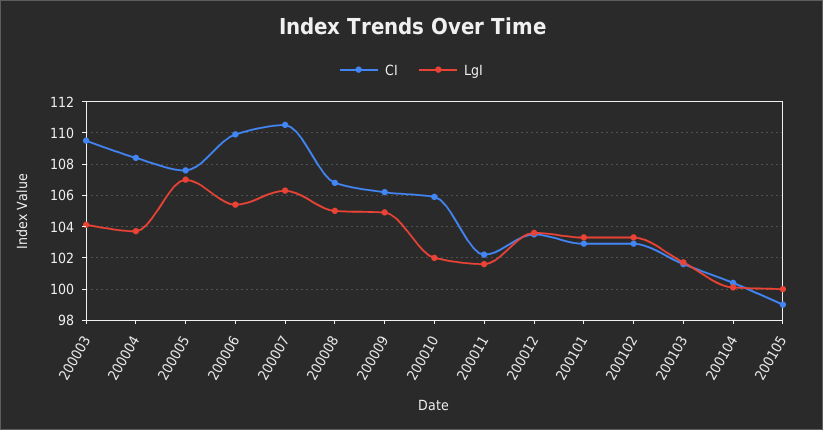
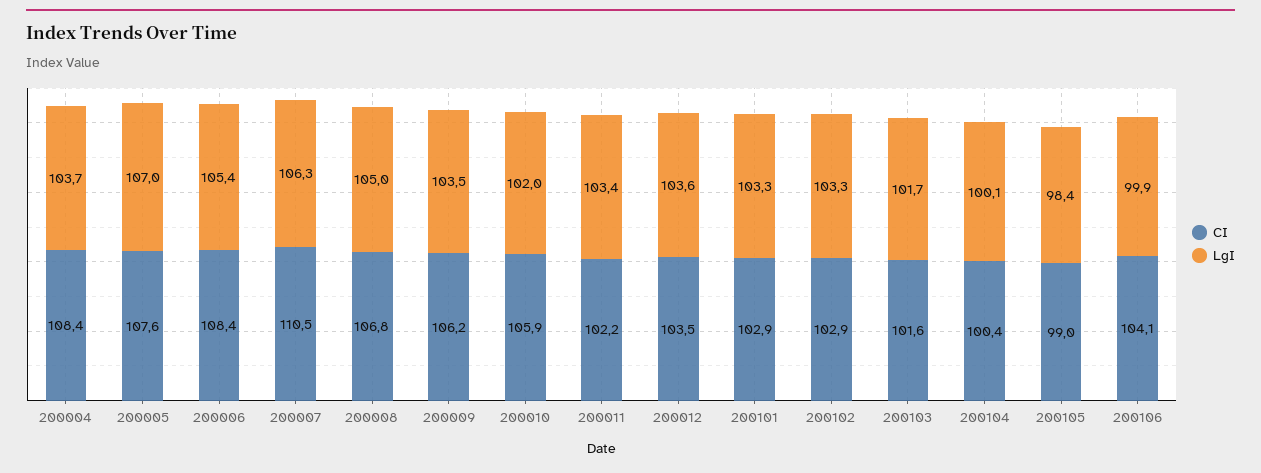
CI, 200003: 109.5 -> none
LgI, 200003: 104 -> none
CI, 200006: 110 -> 108.4
LgI, 200009: 105 -> 103.5
LgI, 200011: 101.5 -> 103.4
LgI, 200105: 100 -> 98.4
CI, 200106: none -> 104.1
LgI, 200106: none -> 99.9

